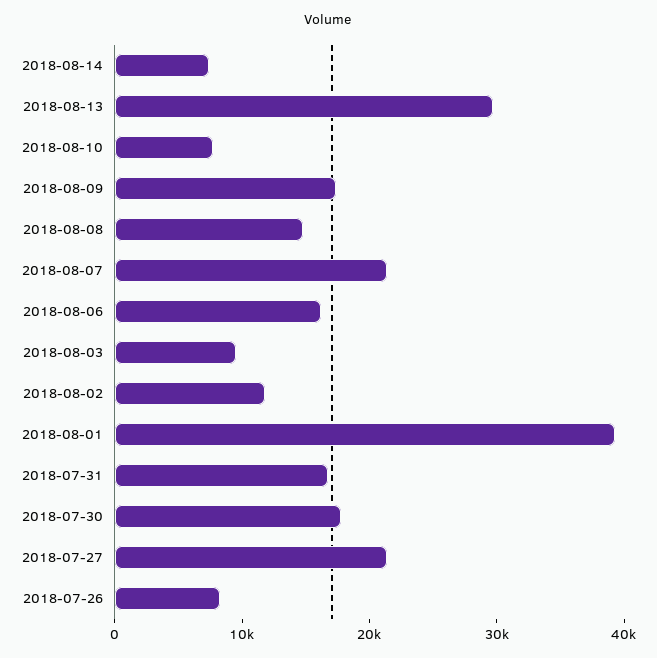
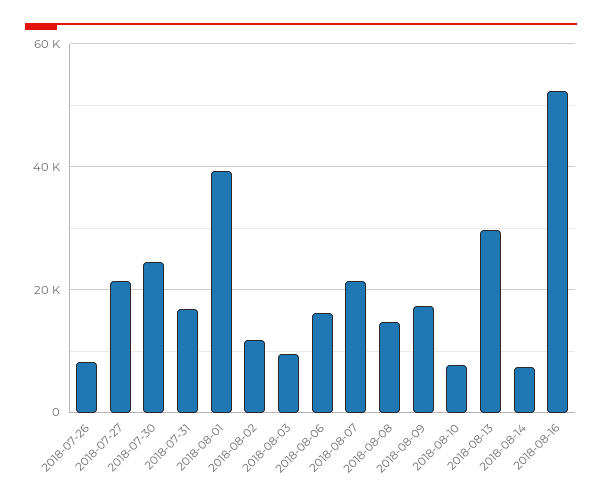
2018-07-30: 18000 -> 24000
2018-08-16: none -> 52000

